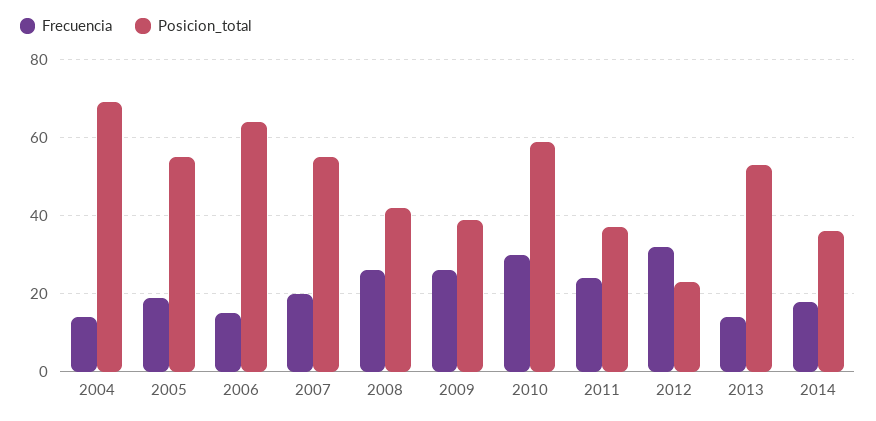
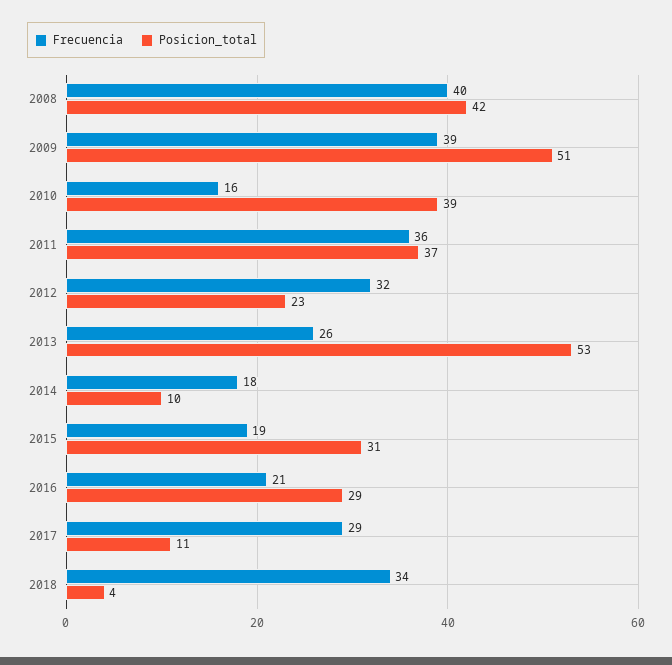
Frecuencia, 2004: 15 -> none
Posicion_total, 2004: 70 -> none
Frecuencia, 2005: 20 -> none
Posicion_total, 2005: 55 -> none
Frecuencia, 2006: 15 -> none
Posicion_total, 2006: 65 -> none
Frecuencia, 2007: 20 -> none
Posicion_total, 2007: 55 -> none
Frecuencia, 2008: 25 -> 40
Frecuencia, 2009: 25 -> 39
Posicion_total, 2009: 40 -> 51
Frecuencia, 2010: 30 -> 16
Posicion_total, 2010: 60 -> 39
Frecuencia, 2011: 25 -> 36
Frecuencia, 2013: 15 -> 26
Posicion_total, 2014: 35 -> 10
Frecuencia, 2015: none -> 19
Posicion_total, 2015: none -> 31
Frecuencia, 2016: none -> 21
Posicion_total, 2016: none -> 29
Frecuencia, 2017: none -> 29
Posicion_total, 2017: none -> 11
Frecuencia, 2018: none -> 34
Posicion_total, 2018: none -> 4

